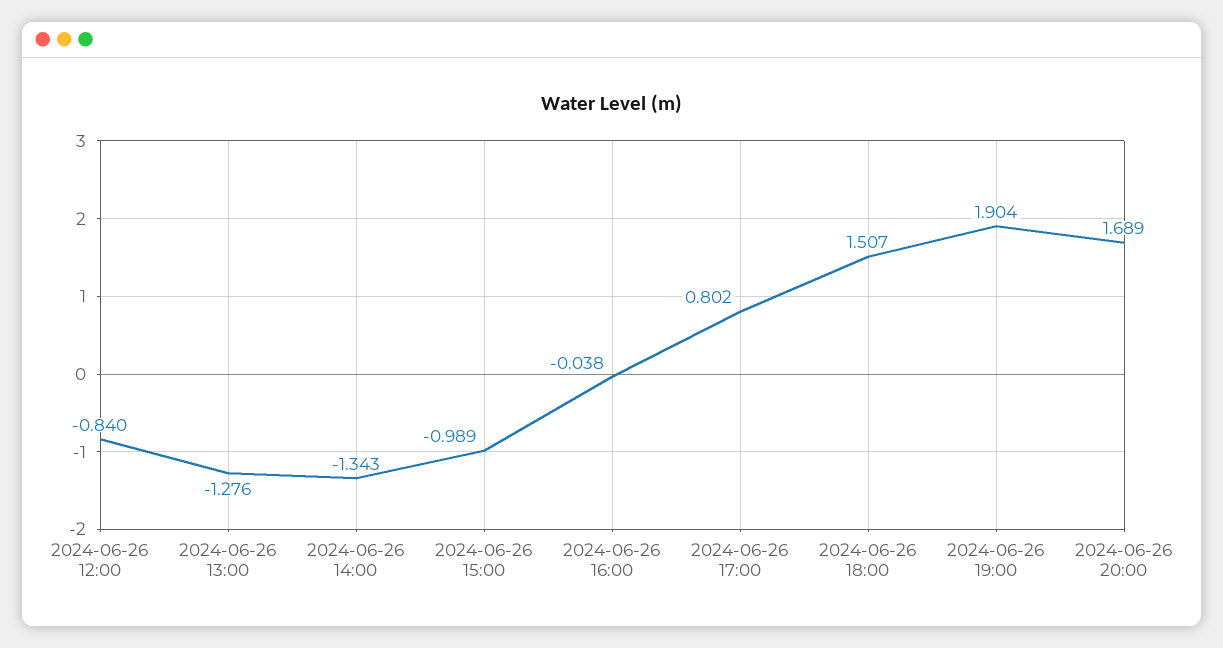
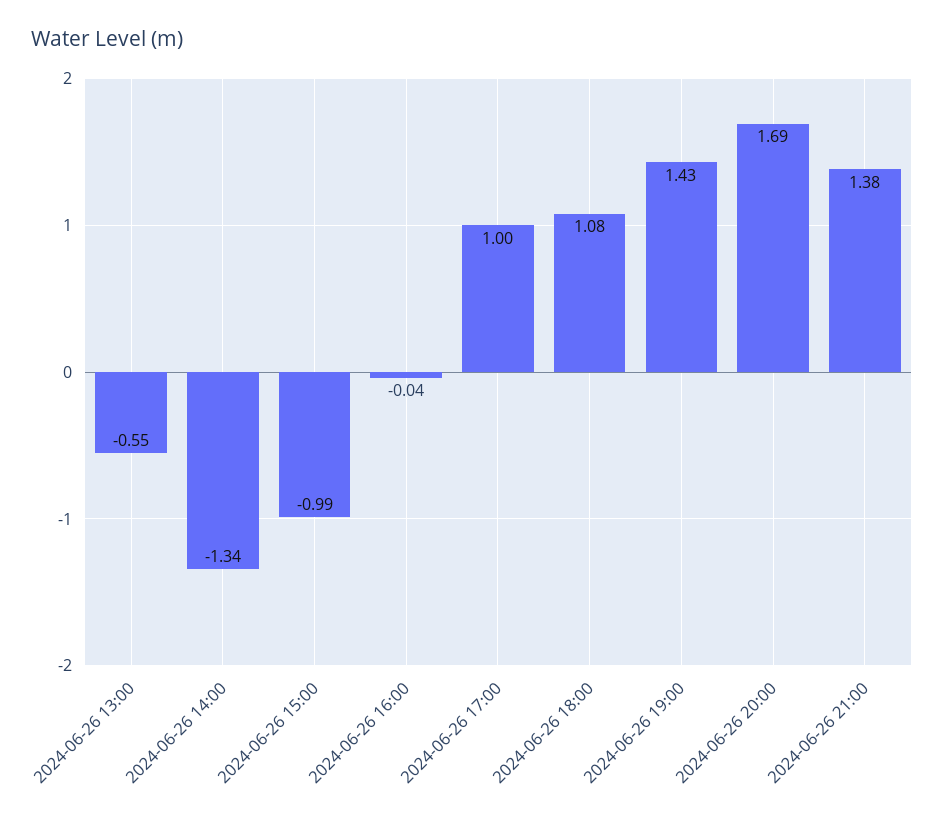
2024-06-26 12:00: -0.84 -> none
2024-06-26 13:00: -1.276 -> -0.55
2024-06-26 17:00: 0.802 -> 1
2024-06-26 18:00: 1.507 -> 1.08
2024-06-26 19:00: 1.904 -> 1.43
2024-06-26 21:00: none -> 1.38

